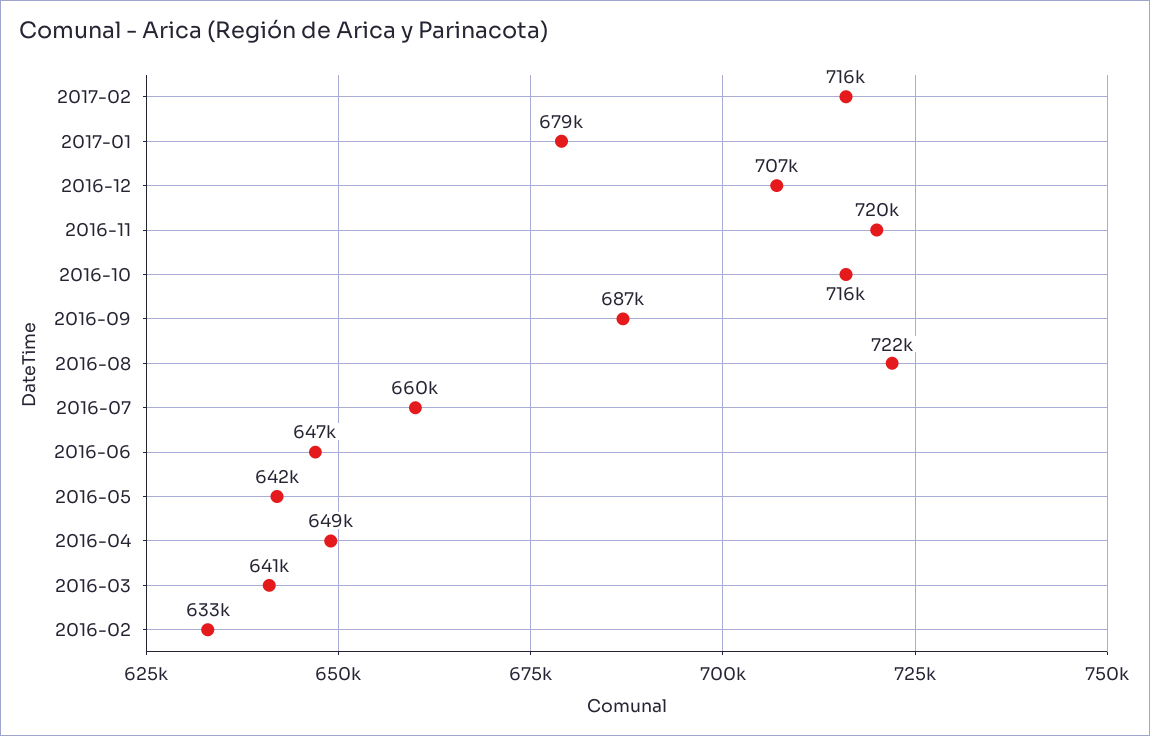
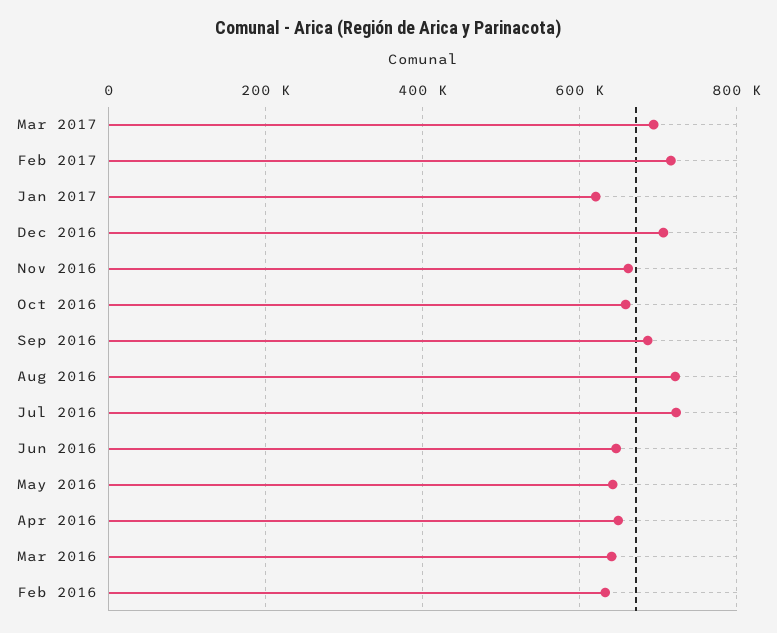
2017-01: 679000 -> 620000
2016-11: 720000 -> 660000
2016-10: 716000 -> 660000
2016-07: 660000 -> 720000
Mar 2017: none -> 700000

